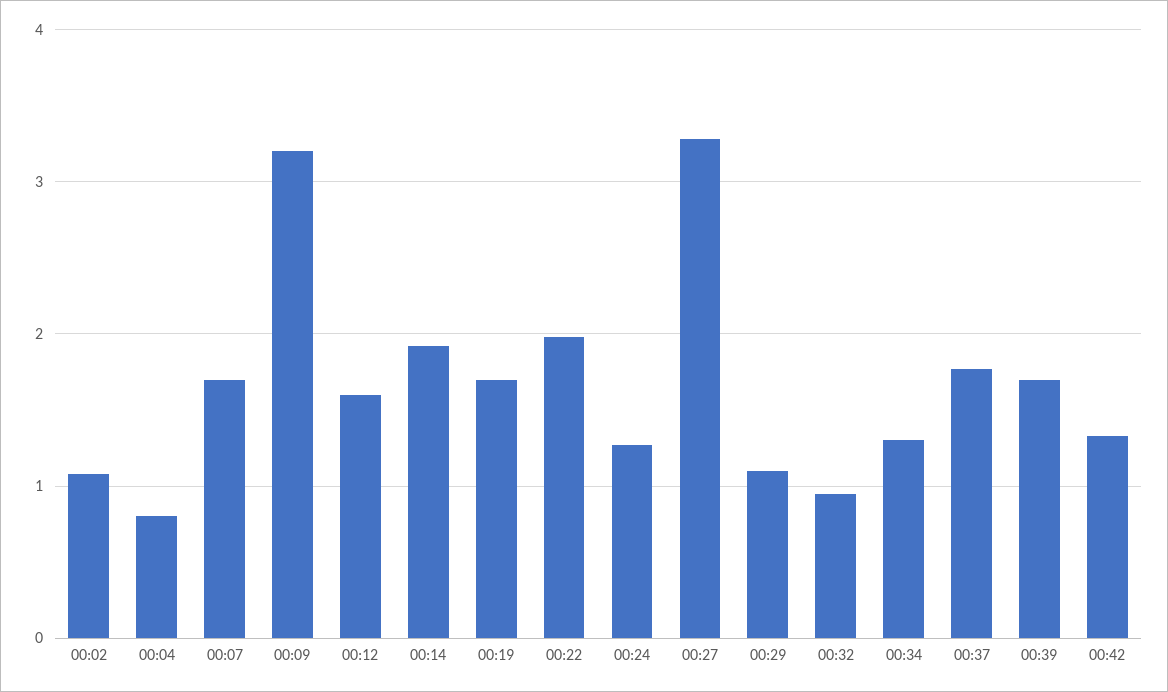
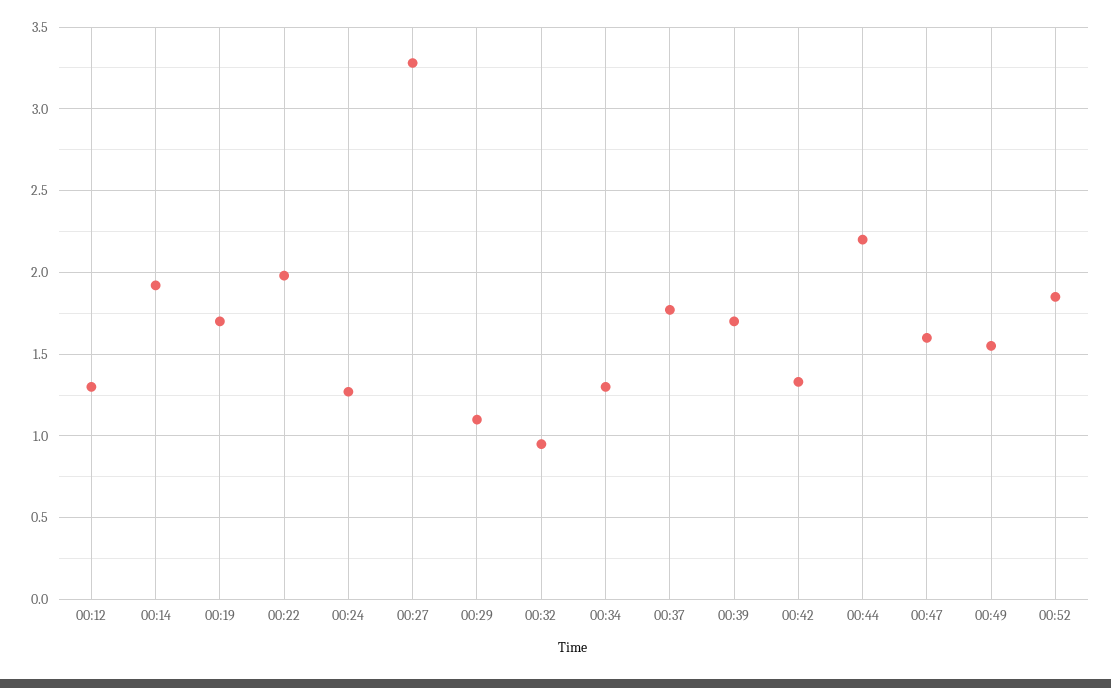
00:02: 1.1 -> none
00:04: 0.8 -> none
00:07: 1.7 -> none
00:09: 3.2 -> none
00:12: 1.6 -> 1.3
00:44: none -> 2.2
00:47: none -> 1.6
00:49: none -> 1.55
00:52: none -> 1.85

